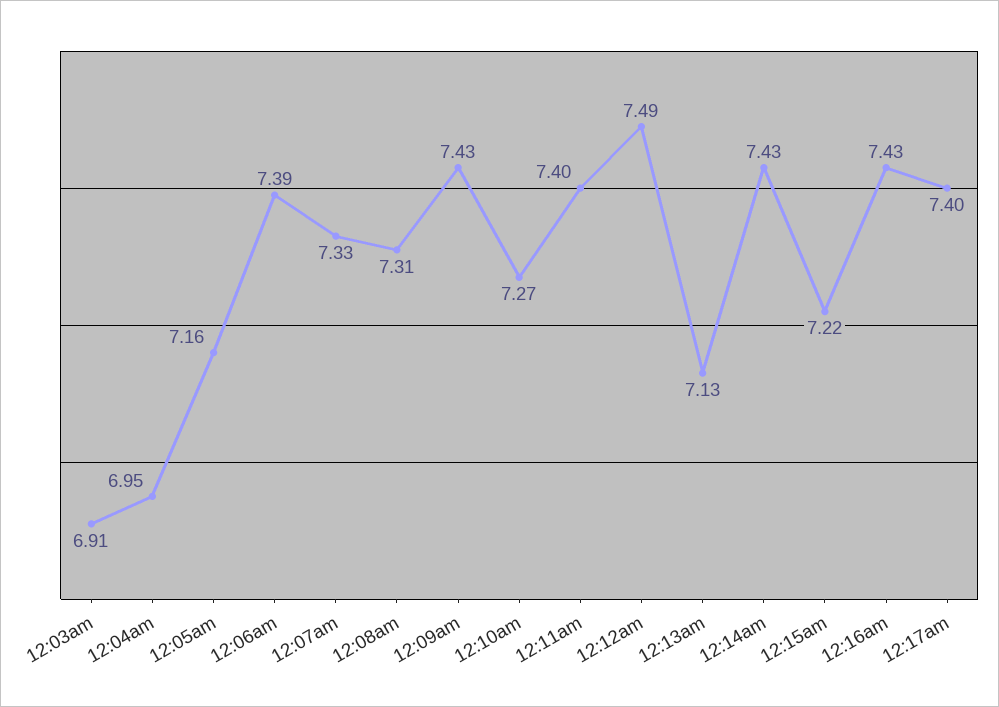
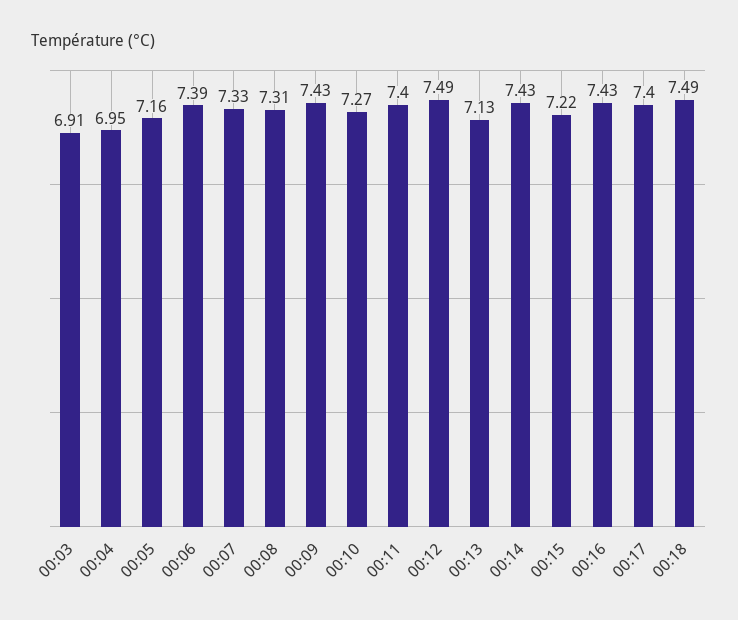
00:18: none -> 7.49

